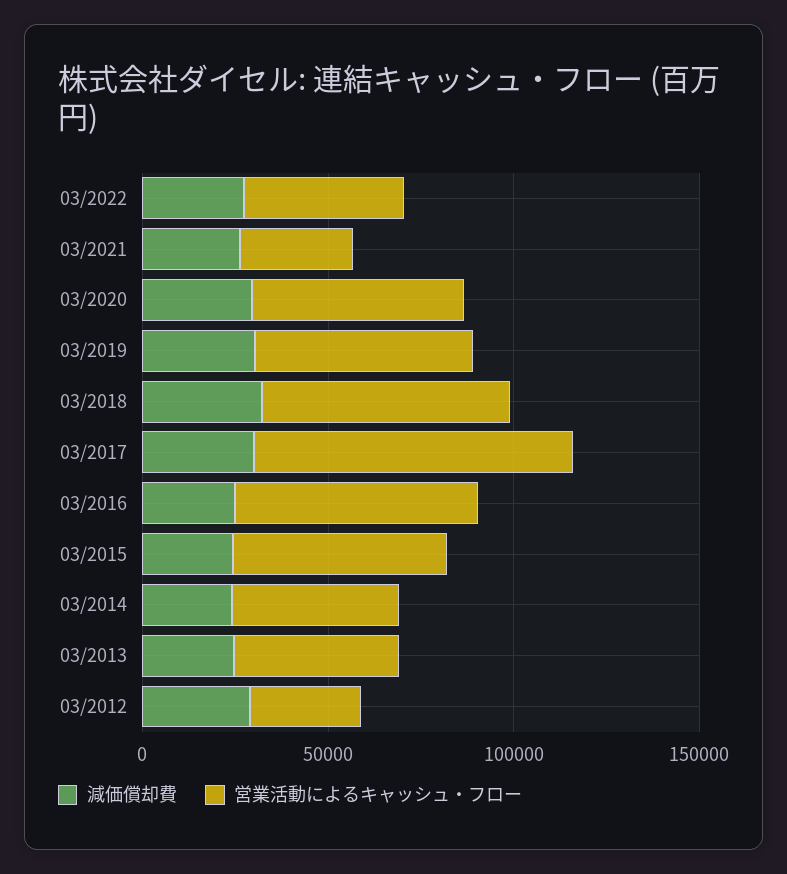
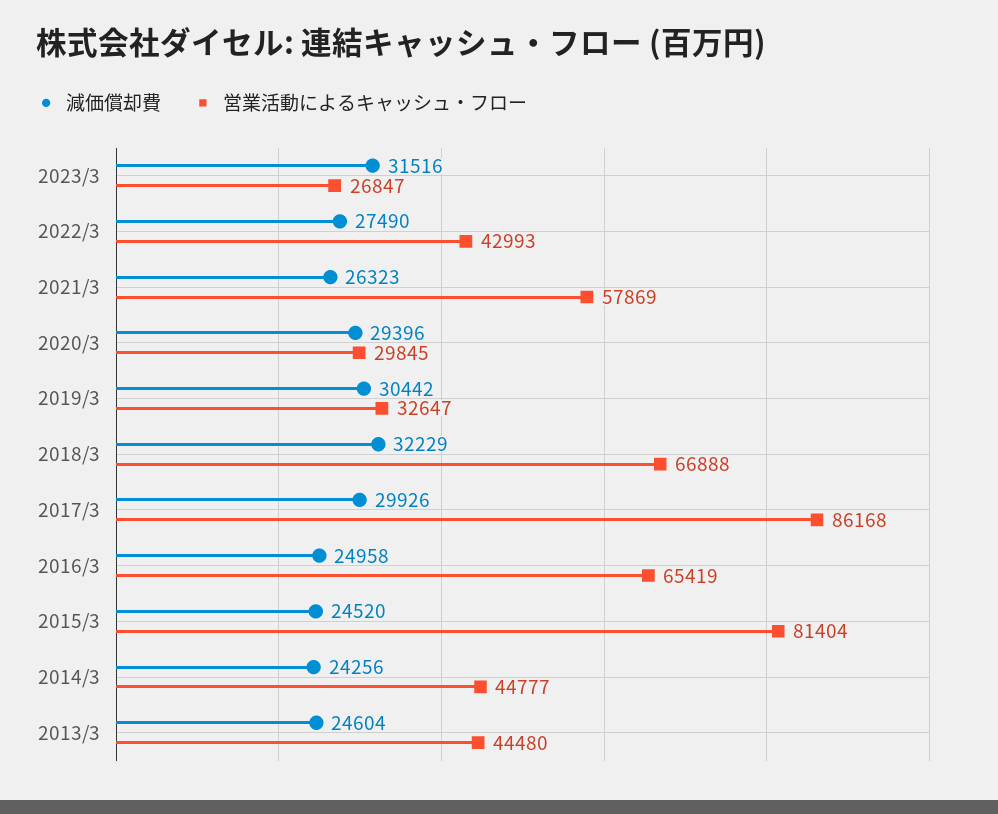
営業活動によるキャッシュ・フロー, 03/2021: 30000 -> 57869
営業活動によるキャッシュ・フロー, 03/2020: 60000 -> 29845
営業活動によるキャッシュ・フロー, 03/2019: 60000 -> 32647
営業活動によるキャッシュ・フロー, 03/2015: 60000 -> 81404
減価償却費, 03/2012: 30000 -> none
営業活動によるキャッシュ・フロー, 03/2012: 30000 -> none
減価償却費, 2023/3: none -> 31516
営業活動によるキャッシュ・フロー, 2023/3: none -> 26847

